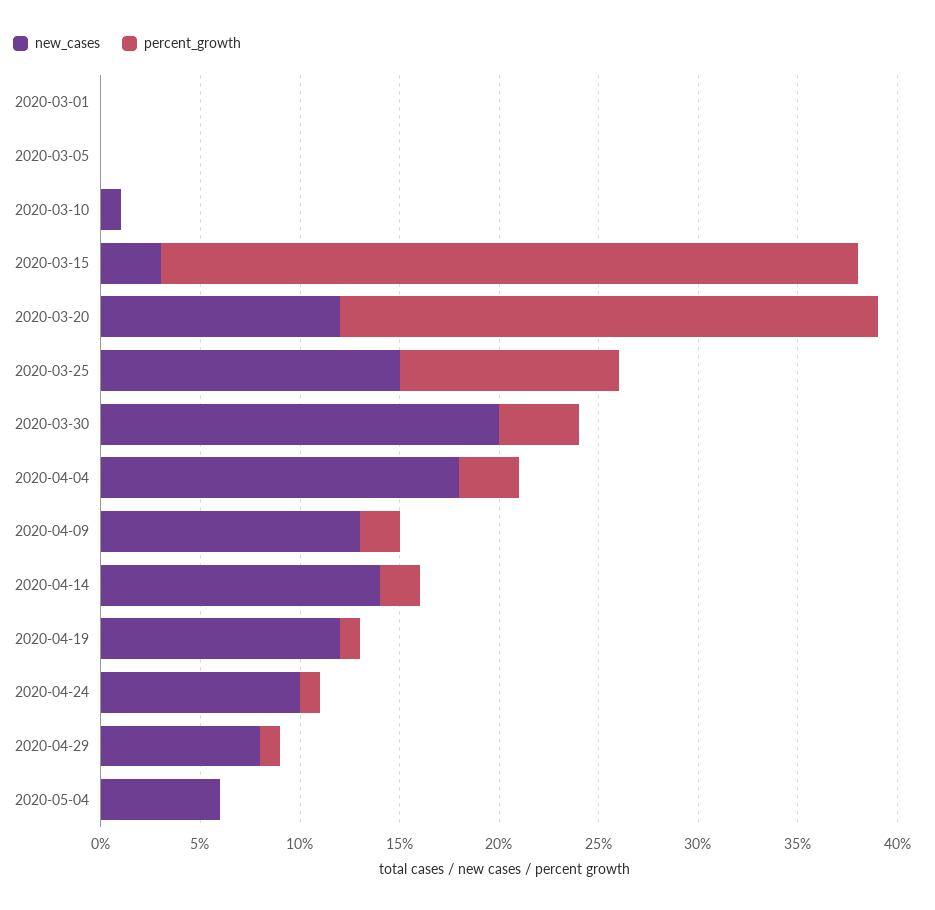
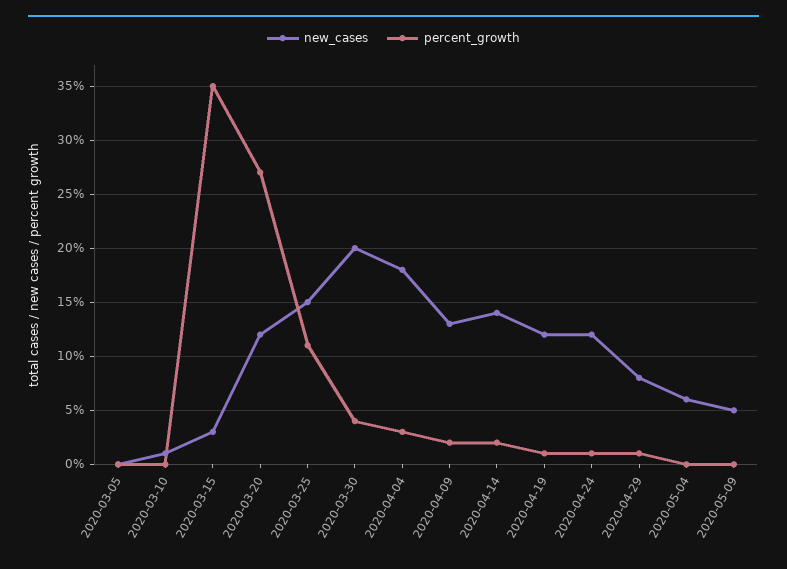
new_cases, 2020-03-01: 0 -> none
percent_growth, 2020-03-01: 0 -> none
new_cases, 2020-04-24: 10 -> 12
new_cases, 2020-05-09: none -> 5
percent_growth, 2020-05-09: none -> 0

